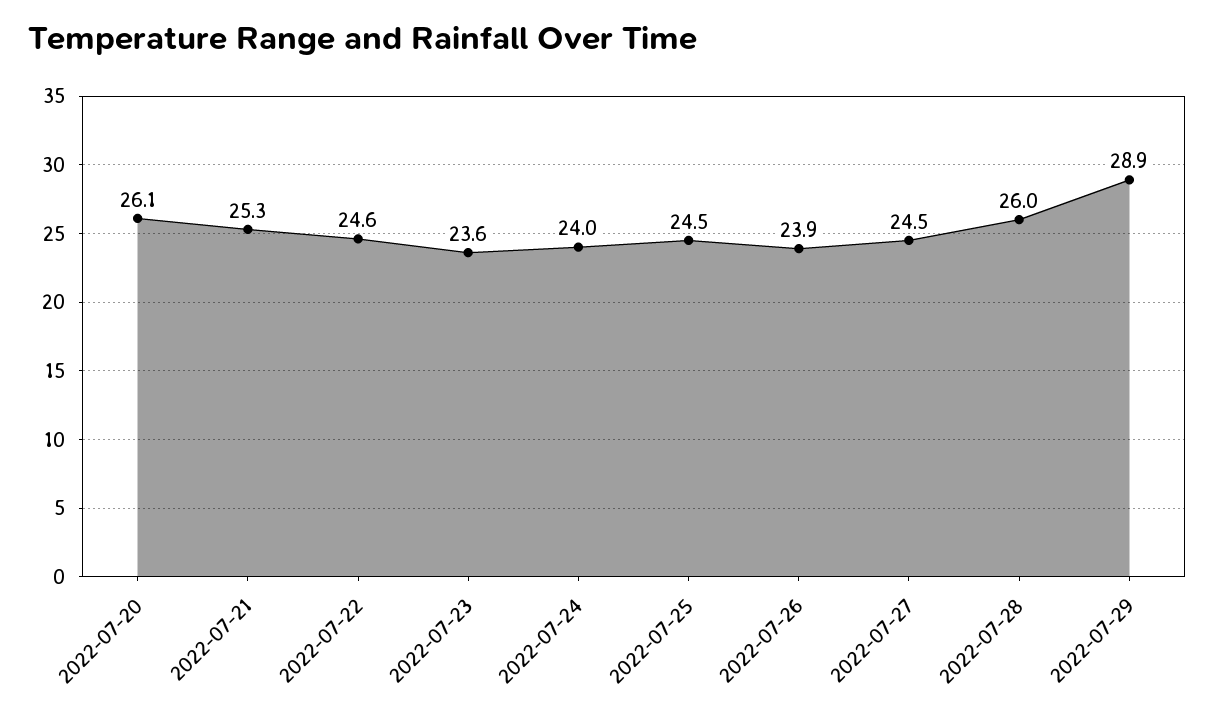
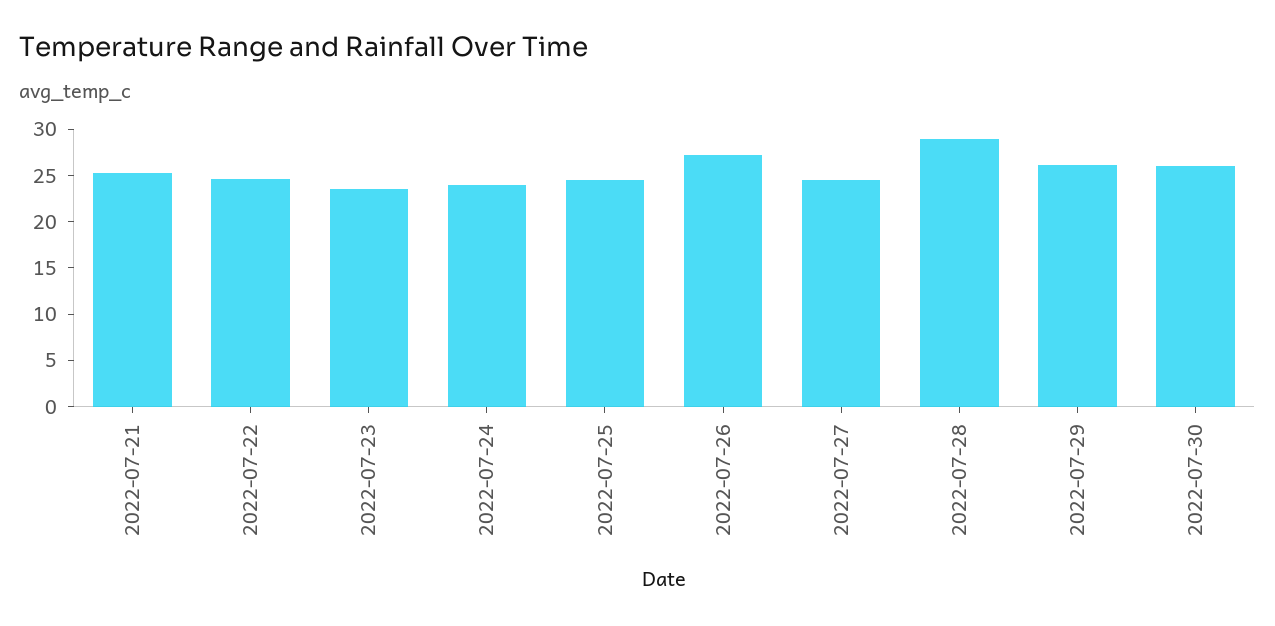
2022-07-20: 26.1 -> none
2022-07-26: 23.9 -> 27
2022-07-28: 26 -> 29
2022-07-29: 28.9 -> 26
2022-07-30: none -> 26

